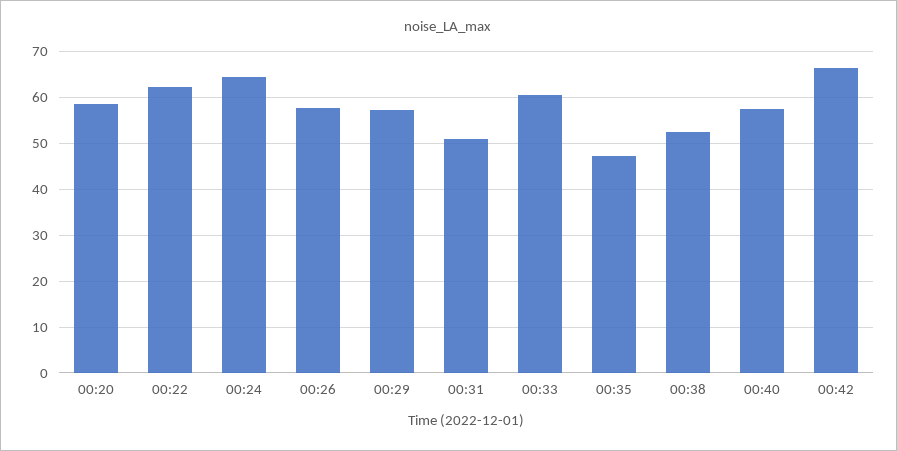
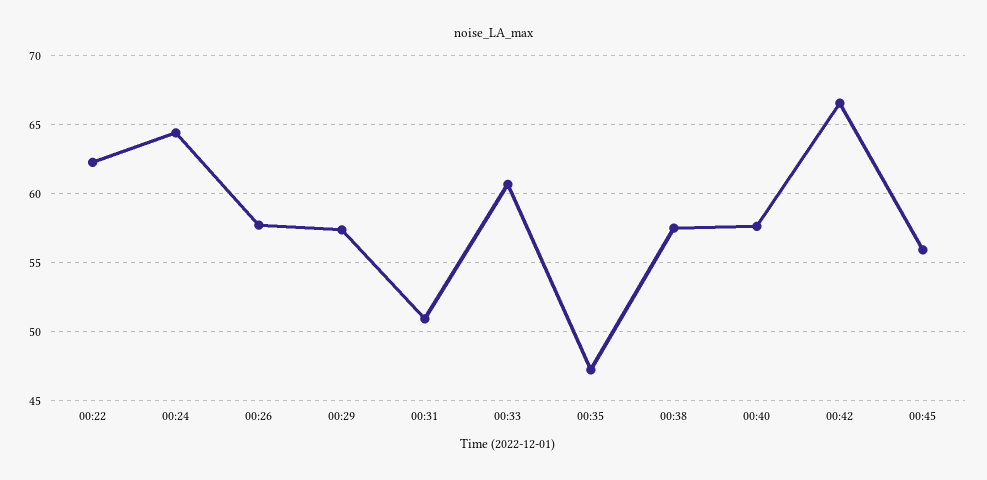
00:20: 58 -> none
00:38: 52 -> 57.5
00:45: none -> 56

